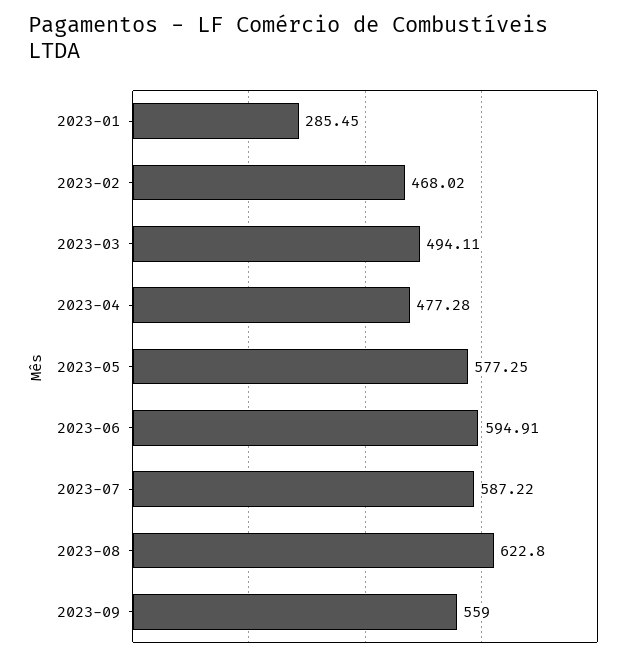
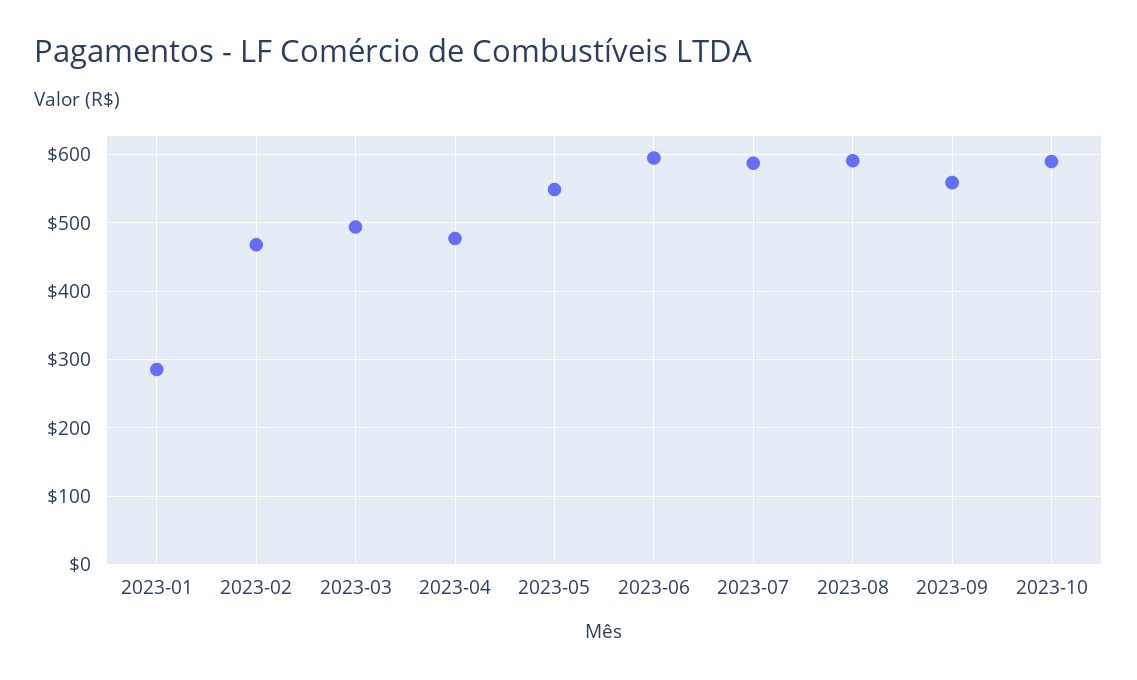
2023-05: 577.25 -> 550
2023-08: 622.8 -> 590
2023-10: none -> 590

